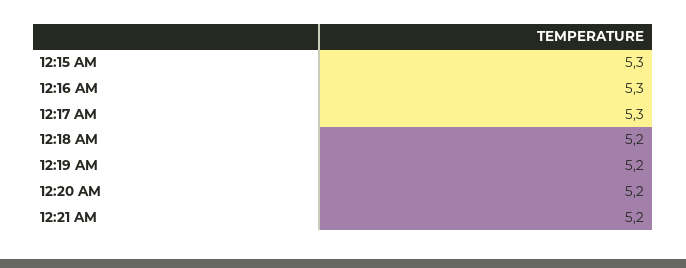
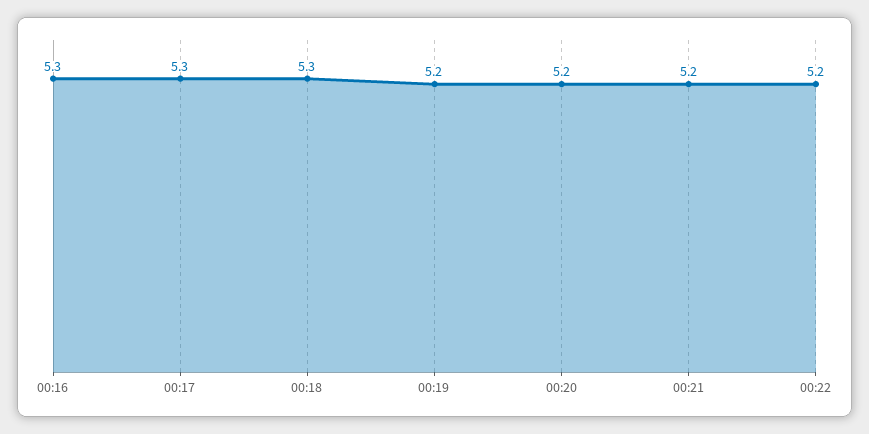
12:15 AM: 5.3 -> none
12:18 AM: 5.2 -> 5.3
00:22: none -> 5.2

